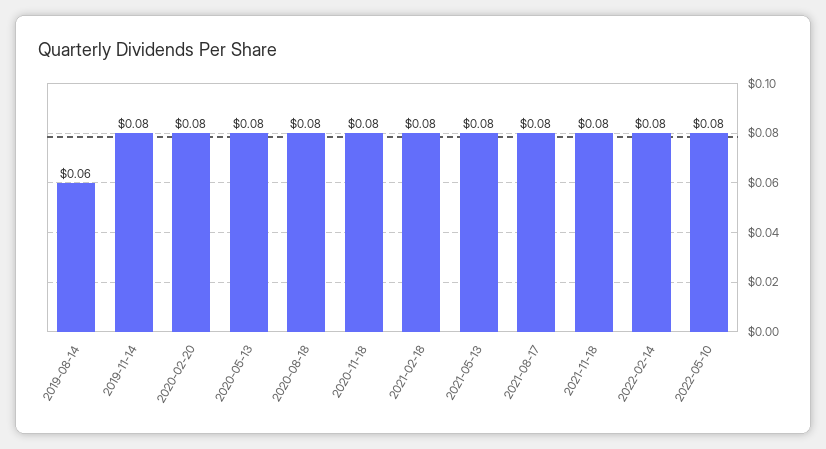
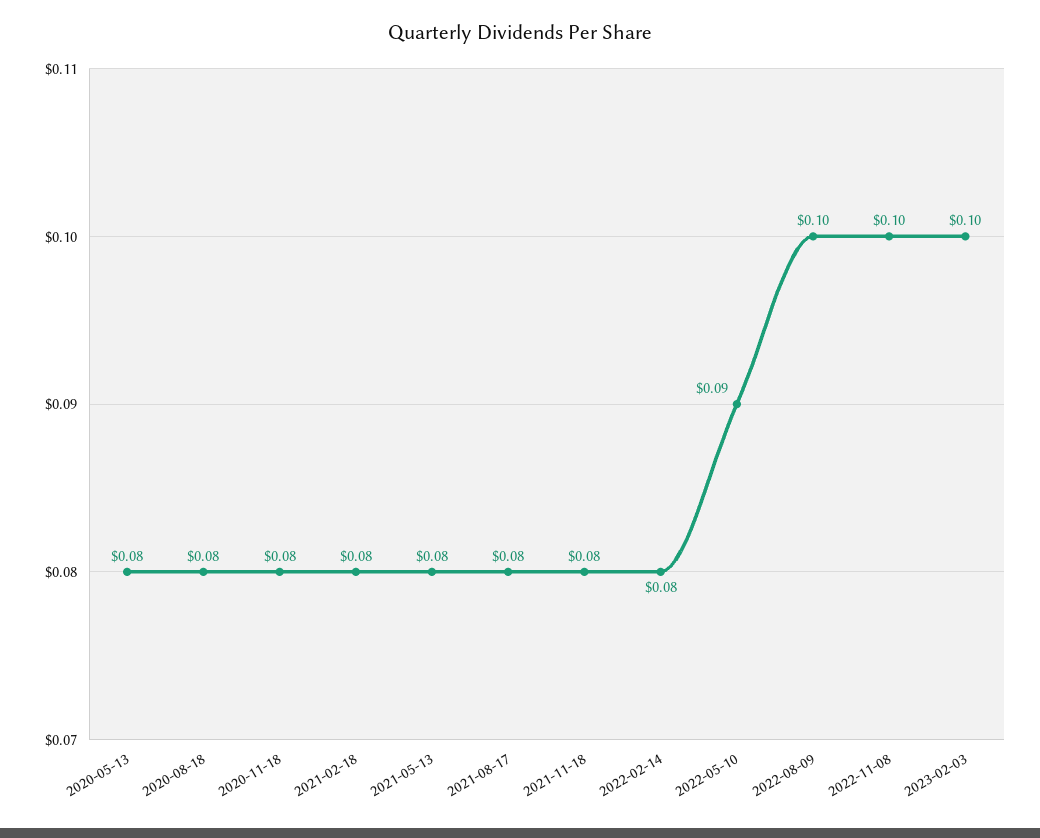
2019-08-14: 0.06 -> none
2019-11-14: 0.08 -> none
2020-02-20: 0.08 -> none
2022-05-10: 0.08 -> 0.09
2022-08-09: none -> 0.1
2022-11-08: none -> 0.1
2023-02-03: none -> 0.1

